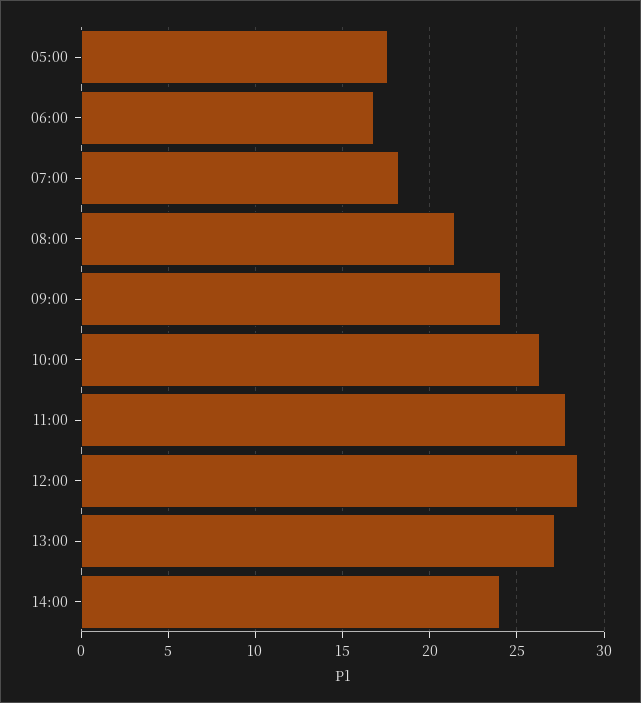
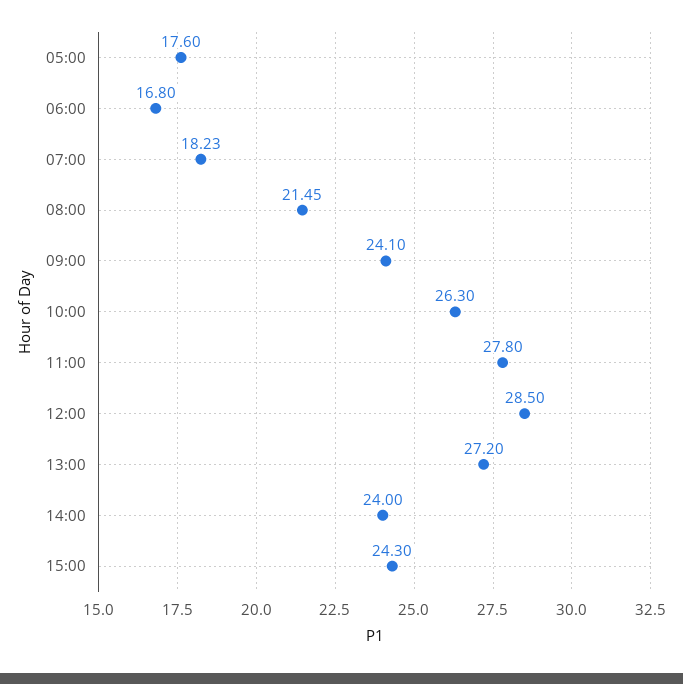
15:00: none -> 24.3

